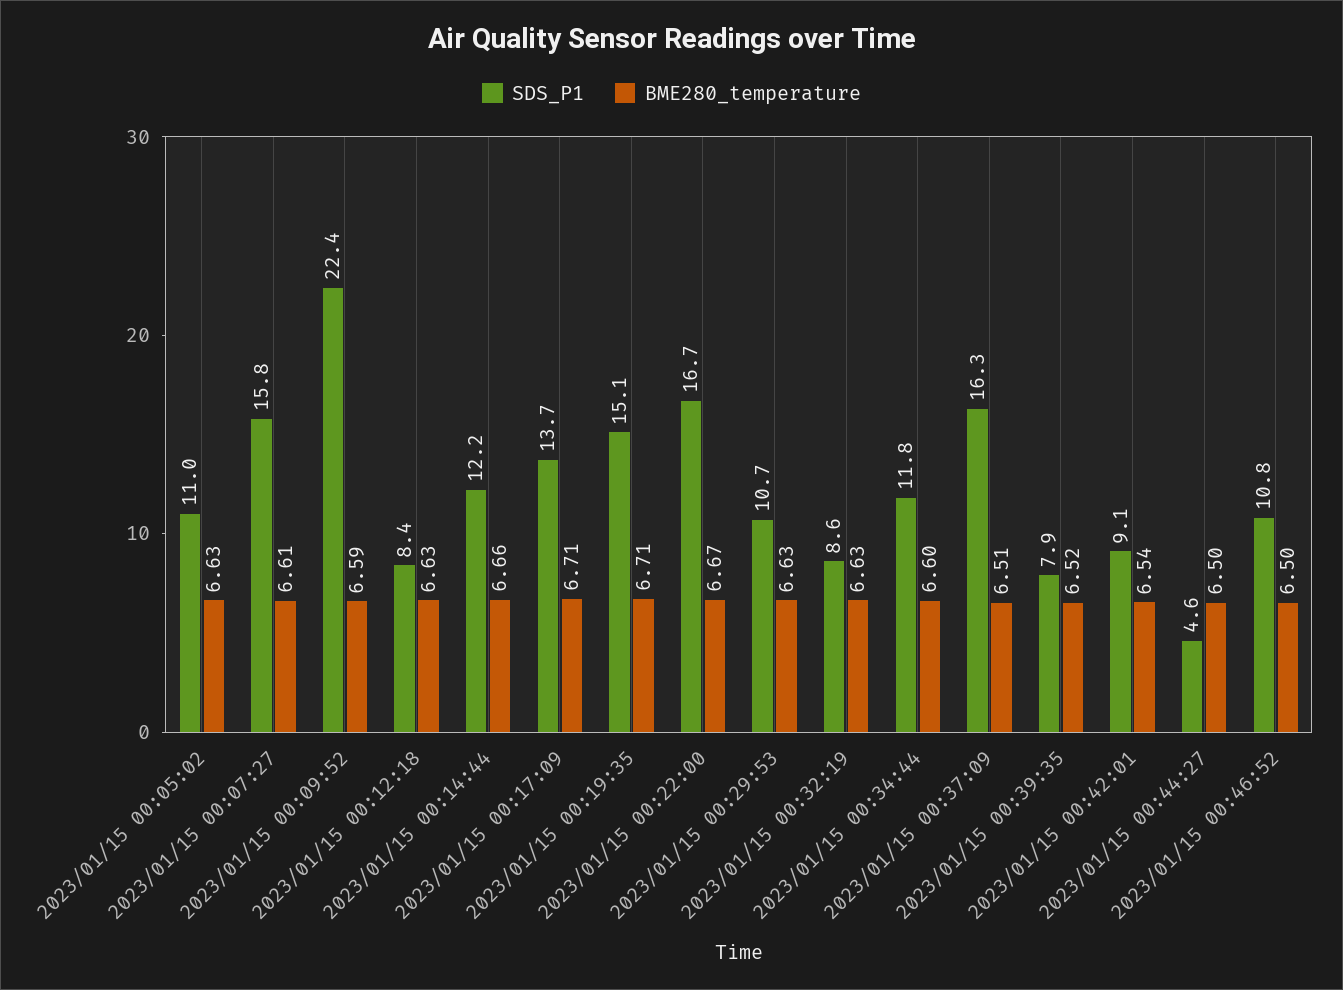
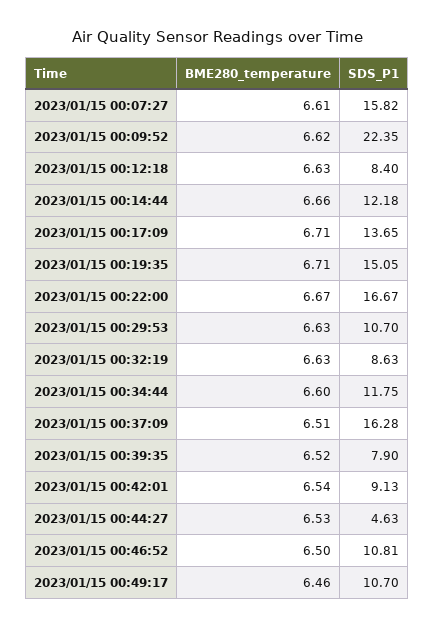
SDS_P1, 2023/01/15 00:05:02: 11 -> none
BME280_temperature, 2023/01/15 00:05:02: 6.63 -> none
BME280_temperature, 2023/01/15 00:09:52: 6.59 -> 6.62
BME280_temperature, 2023/01/15 00:44:27: 6.5 -> 6.53
BME280_temperature, 2023/01/15 00:49:17: none -> 6.46
SDS_P1, 2023/01/15 00:49:17: none -> 10.7

